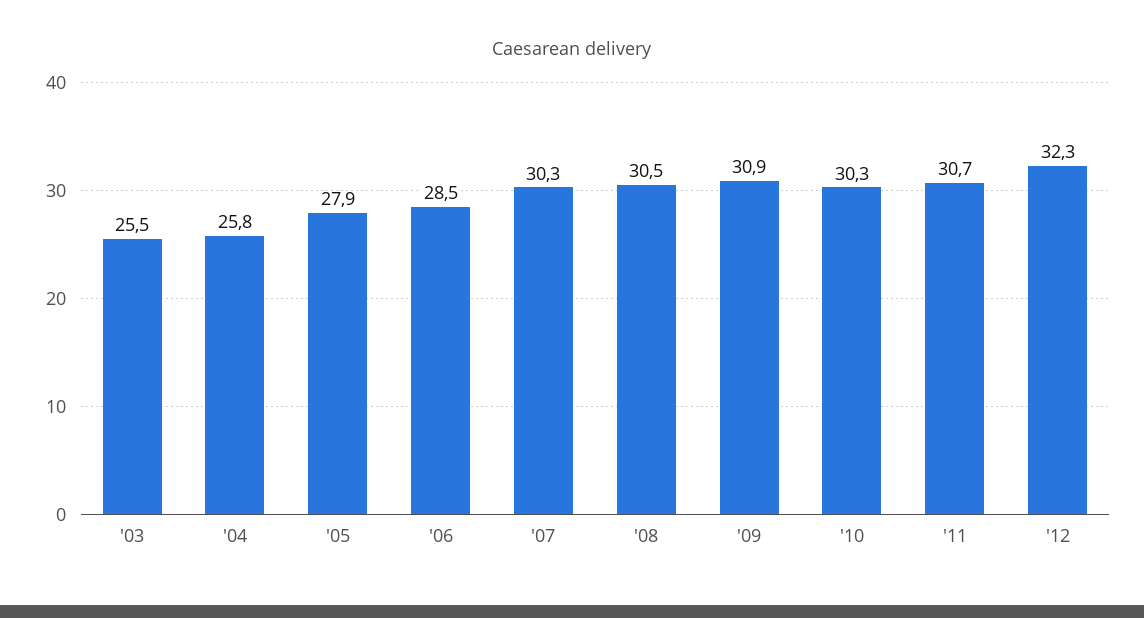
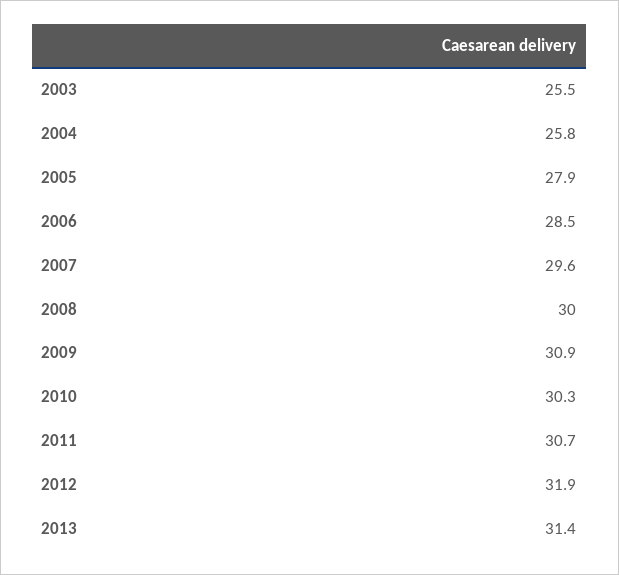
'07: 30.3 -> 29.6
'08: 30.5 -> 30
'12: 32.3 -> 31.9
2013: none -> 31.4

